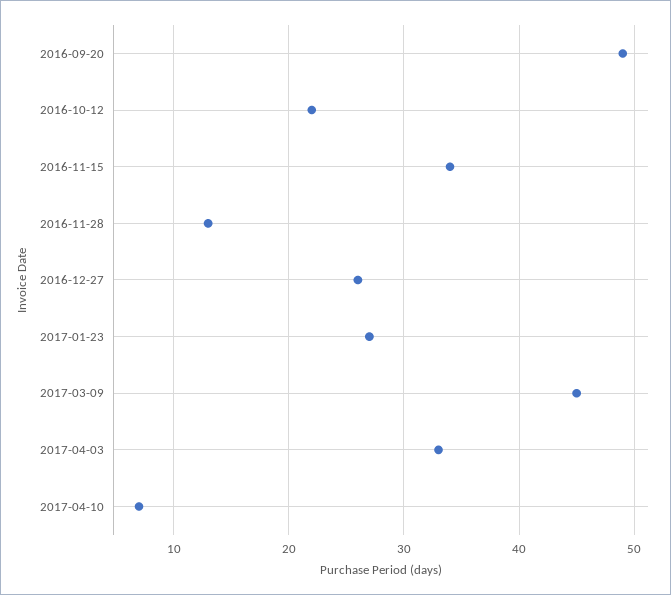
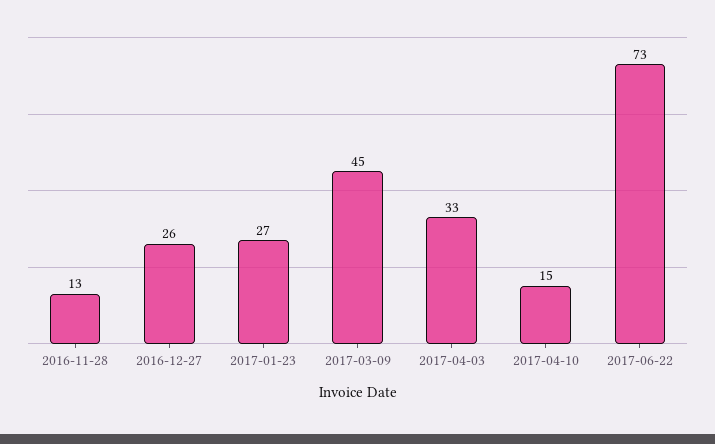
2016-09-20: 49 -> none
2016-10-12: 22 -> none
2016-11-15: 34 -> none
2017-04-10: 7 -> 15
2017-06-22: none -> 73

